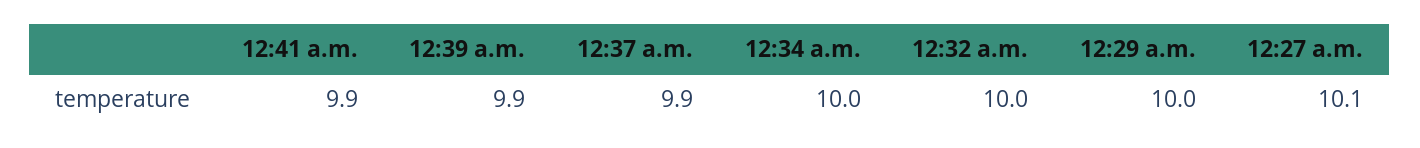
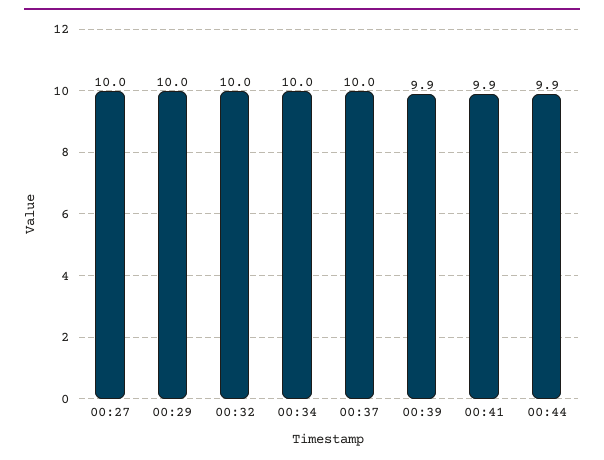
12:37 a.m.: 9.9 -> 10
12:27 a.m.: 10.1 -> 10
00:44: none -> 9.9

